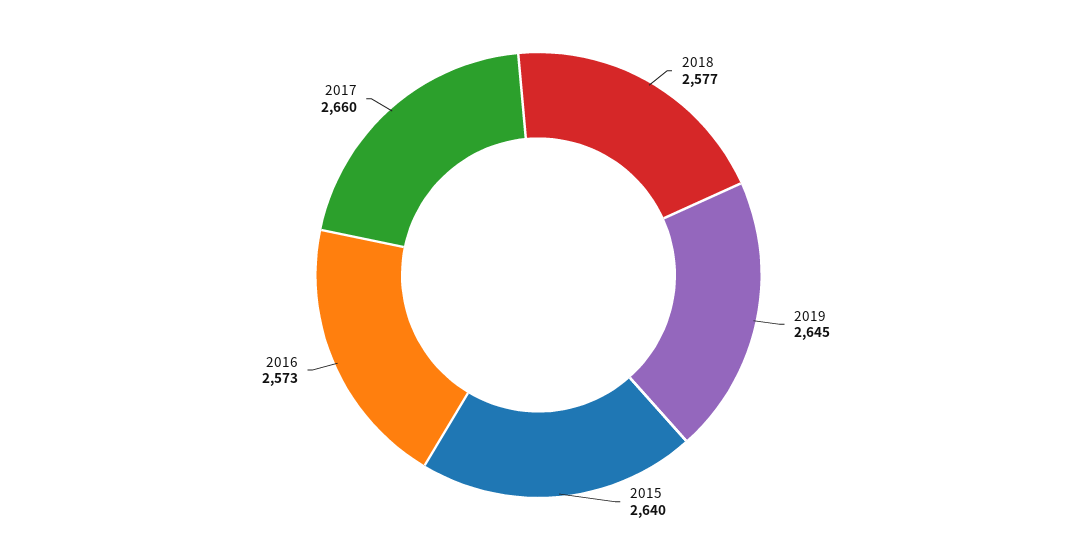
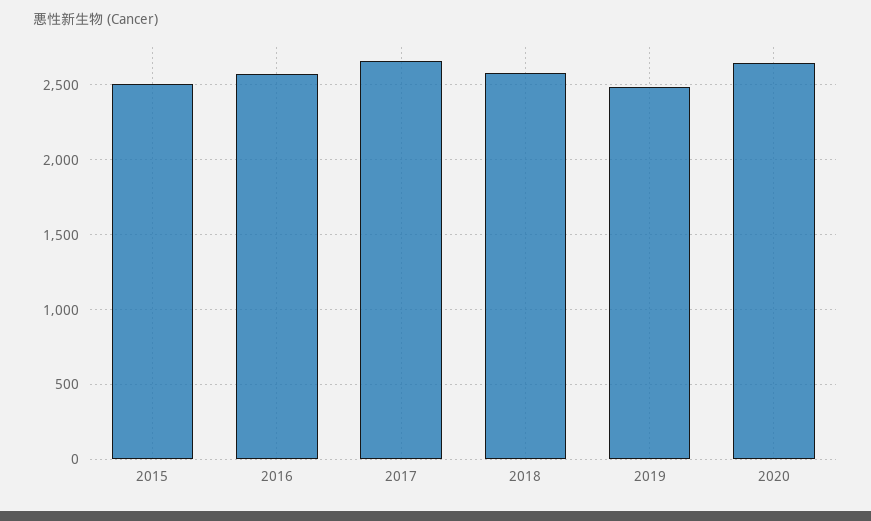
2019: 2645 -> 2500
2015: 2640 -> 2500
2020: none -> 2650

